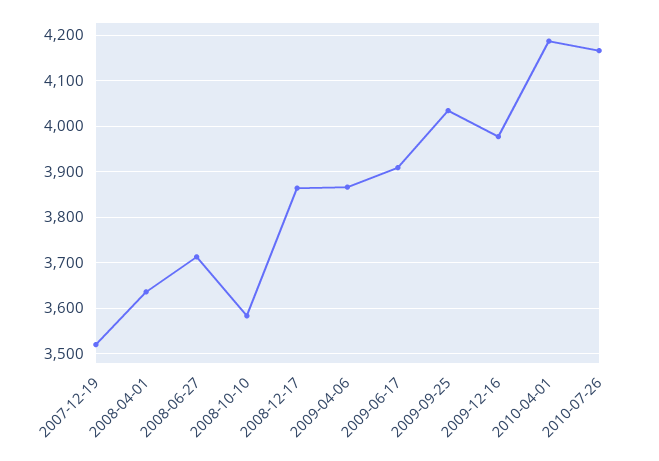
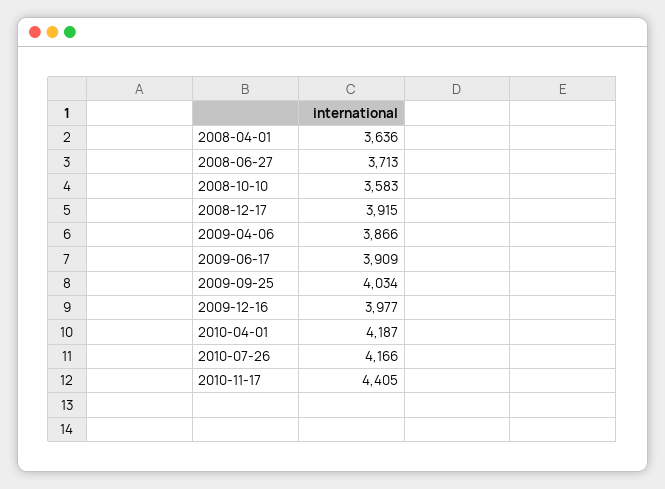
2007-12-19: 3520 -> none
2008-12-17: 3860 -> 3915
2010-11-17: none -> 4405

